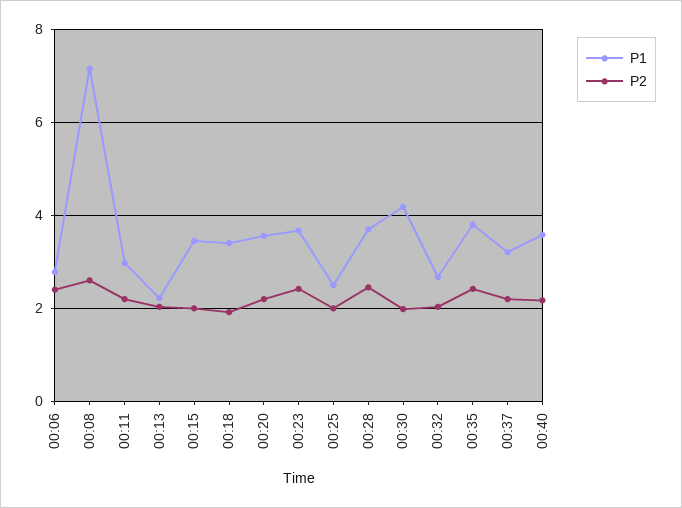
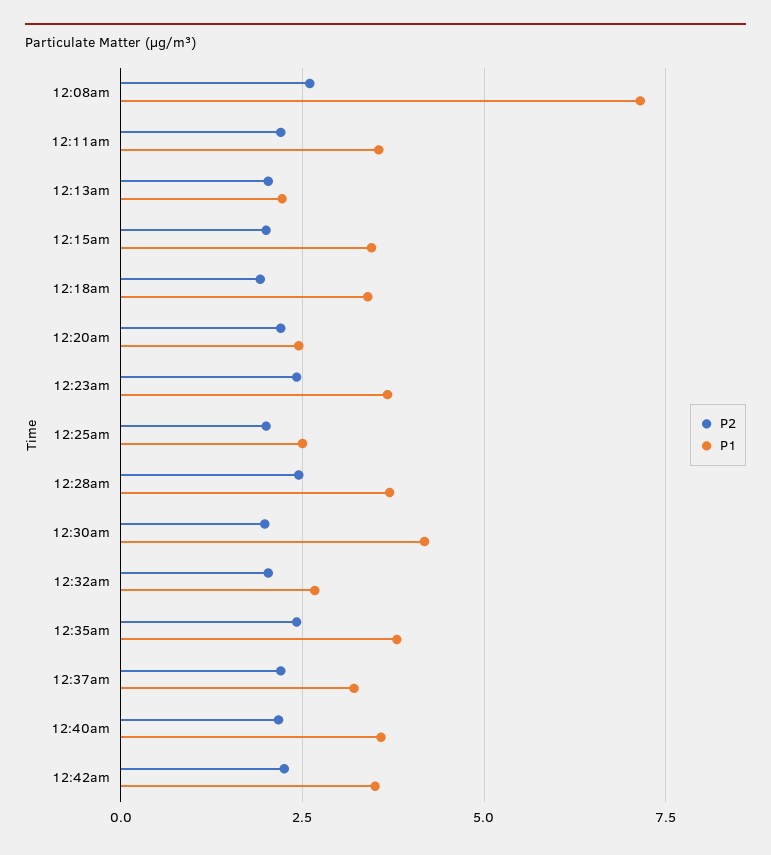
P1, 00:06: 2.8 -> none
P2, 00:06: 2.4 -> none
P1, 00:11: 3 -> 3.5
P1, 00:20: 3.6 -> 2.5
P2, 12:42am: none -> 2.25
P1, 12:42am: none -> 3.5

